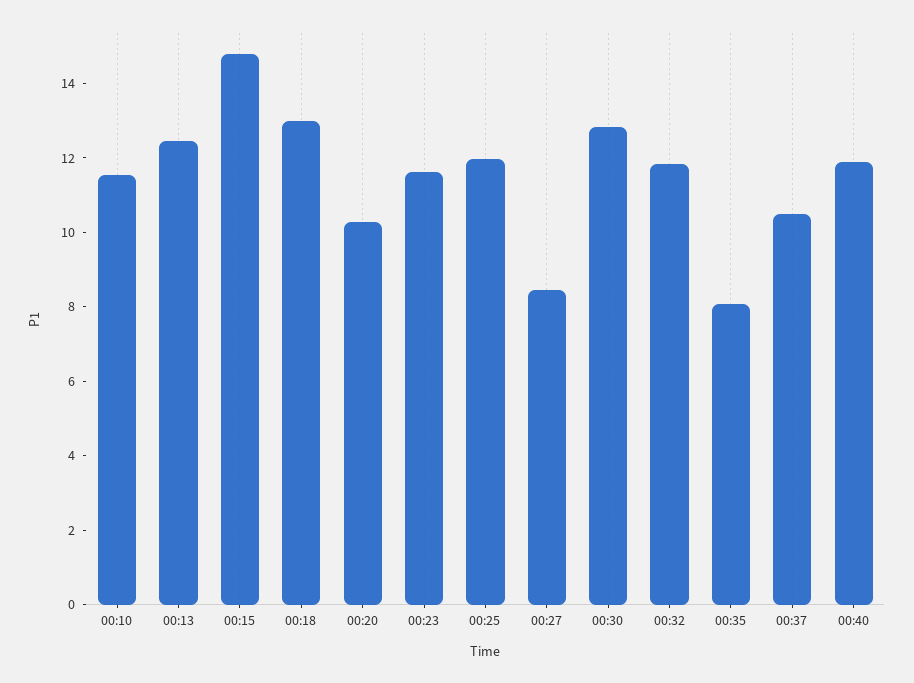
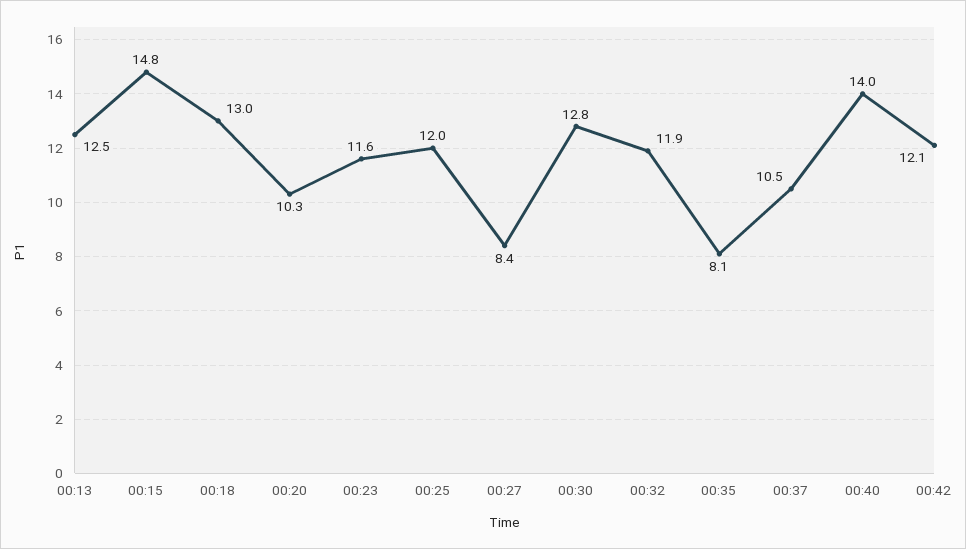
00:10: 11.5 -> none
00:40: 12 -> 14
00:42: none -> 12.1

